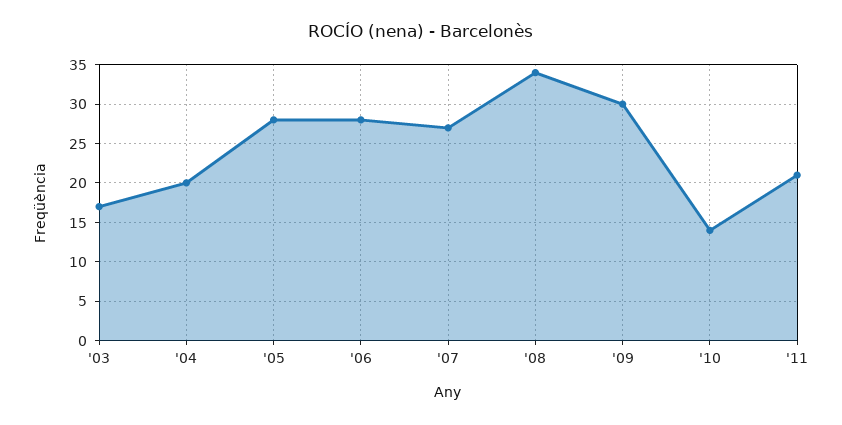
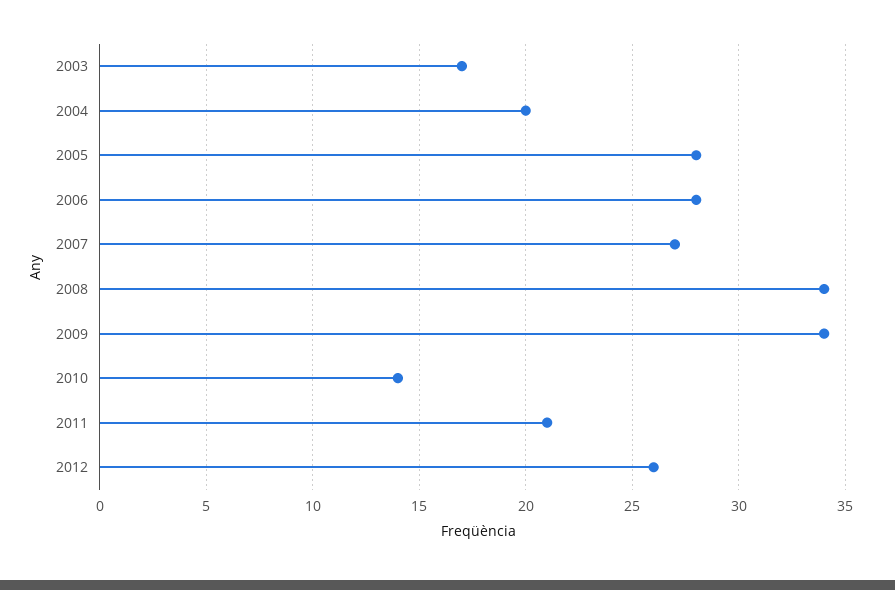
'09: 30 -> 34
2012: none -> 26

